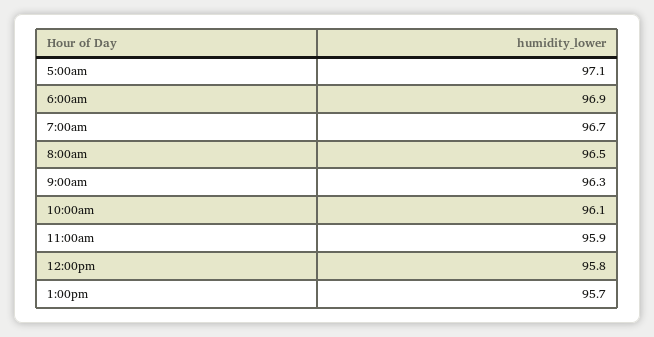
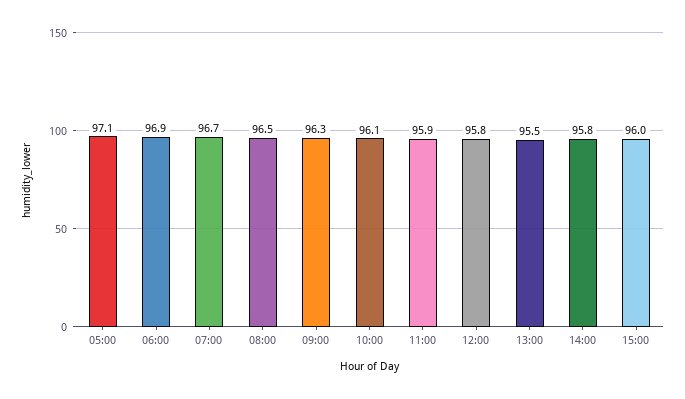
1:00pm: 95.7 -> 95.5
14:00: none -> 95.8
15:00: none -> 96

